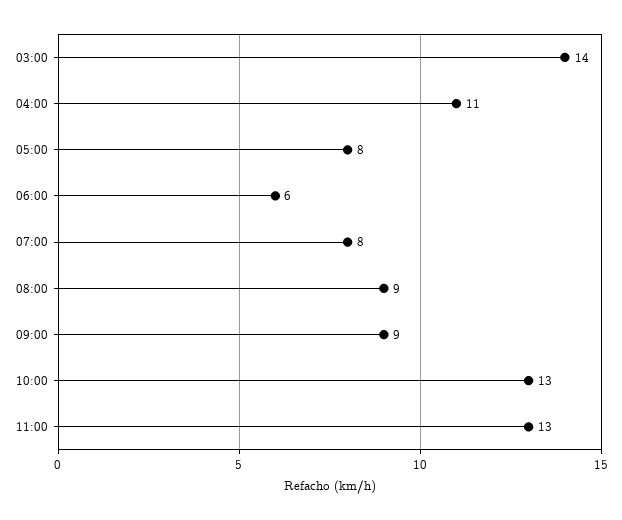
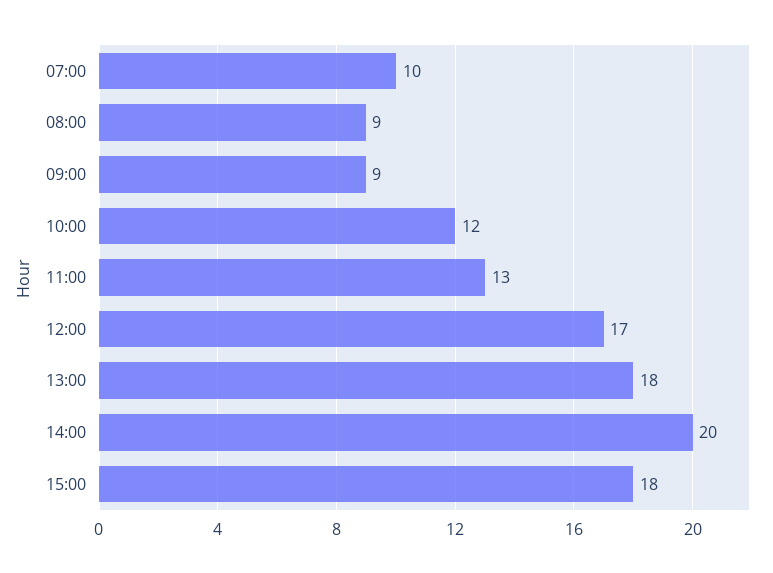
03:00: 14 -> none
04:00: 11 -> none
05:00: 8 -> none
06:00: 6 -> none
07:00: 8 -> 10
10:00: 13 -> 12
12:00: none -> 17
13:00: none -> 18
14:00: none -> 20
15:00: none -> 18

